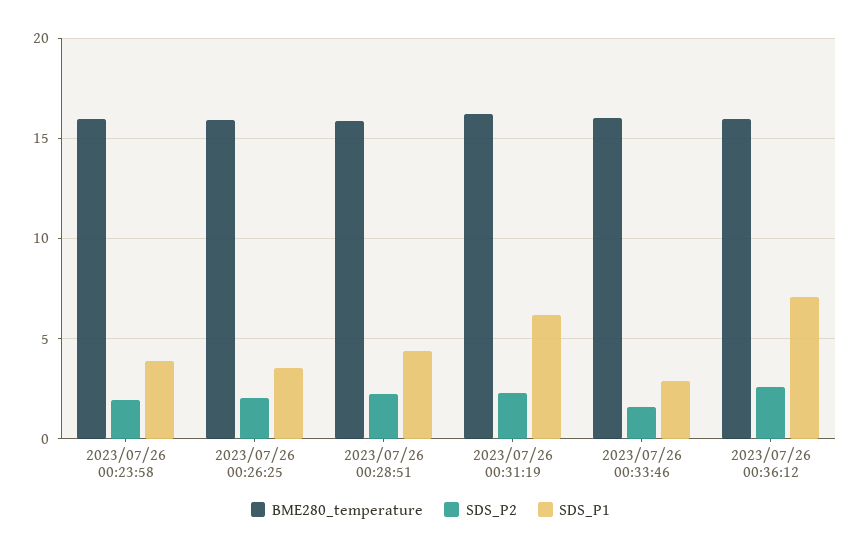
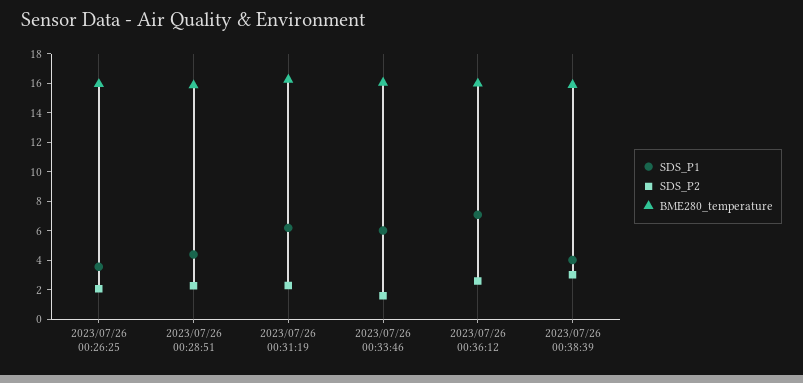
BME280_temperature, 2023/07/26 00:23:58: 16 -> none
SDS_P2, 2023/07/26 00:23:58: 2 -> none
SDS_P1, 2023/07/26 00:23:58: 4 -> none
SDS_P1, 2023/07/26 00:33:46: 3 -> 6
SDS_P1, 2023/07/26 00:38:39: none -> 4
SDS_P2, 2023/07/26 00:38:39: none -> 3
BME280_temperature, 2023/07/26 00:38:39: none -> 16

